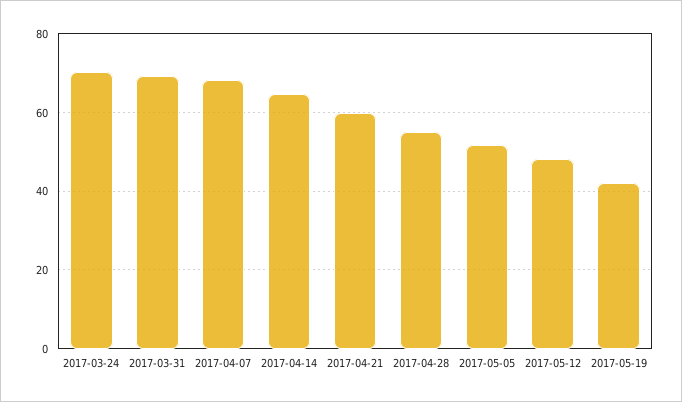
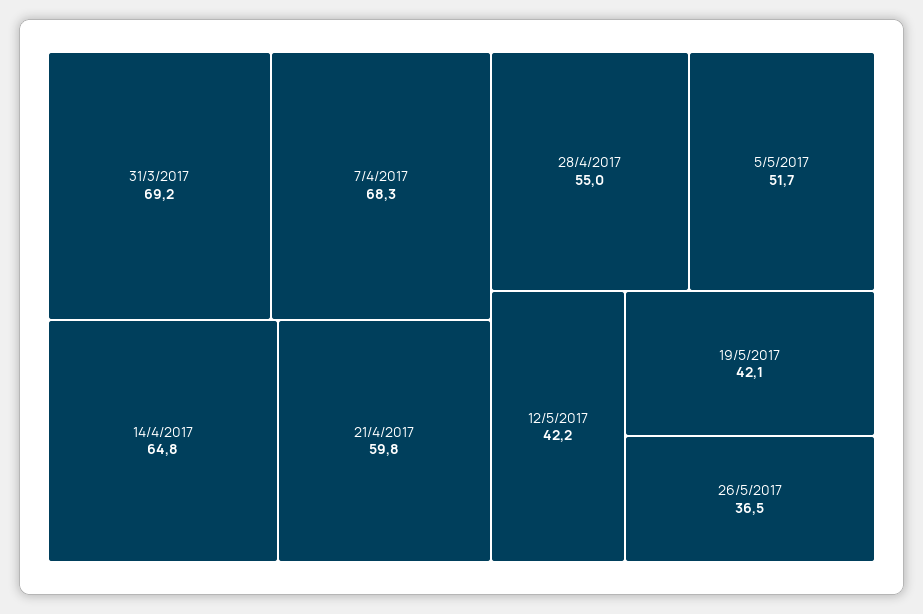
2017-03-24: 70 -> none
2017-05-12: 48 -> 42.2
26/5/2017: none -> 36.5

